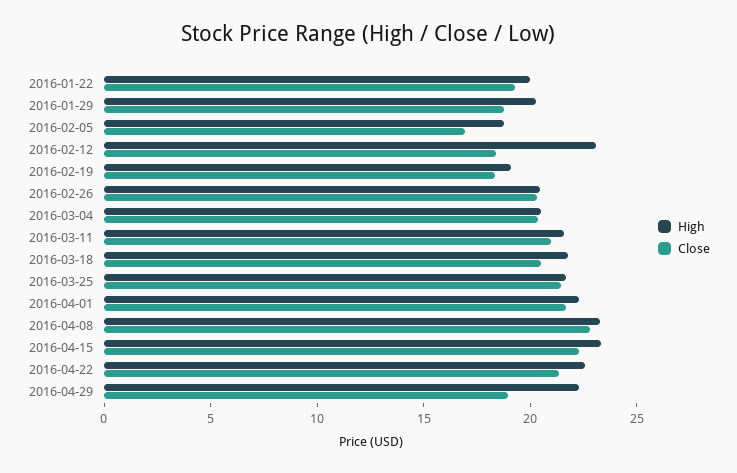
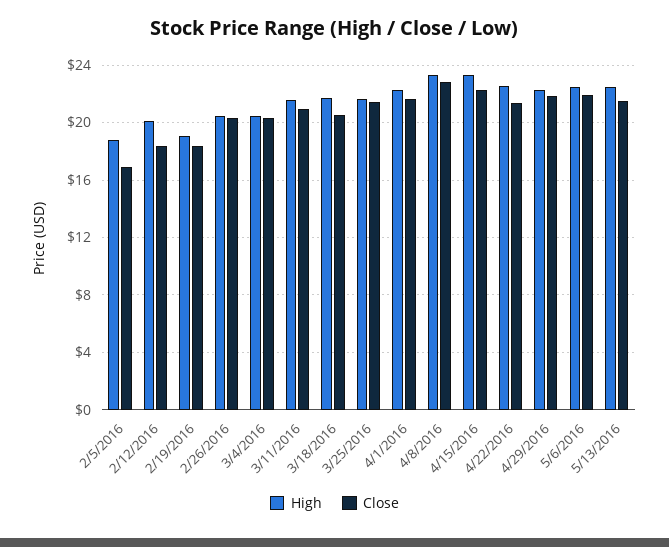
High, 2016-01-22: 20 -> none
Close, 2016-01-22: 19 -> none
High, 2016-01-29: 20 -> none
Close, 2016-01-29: 19 -> none
High, 2016-02-12: 23 -> 20
Close, 2016-04-29: 19 -> 22
High, 5/6/2016: none -> 22.5
Close, 5/6/2016: none -> 22
High, 5/13/2016: none -> 22.5
Close, 5/13/2016: none -> 21.5

